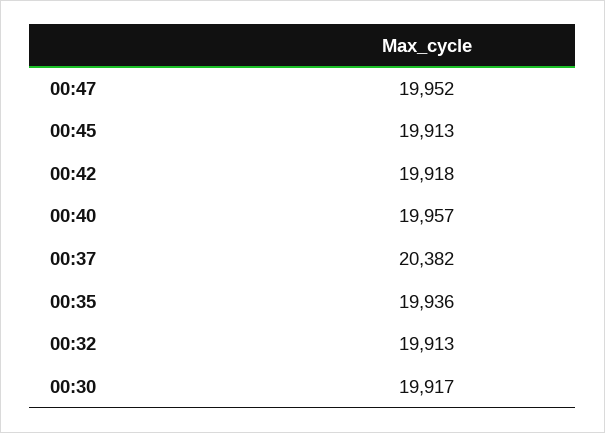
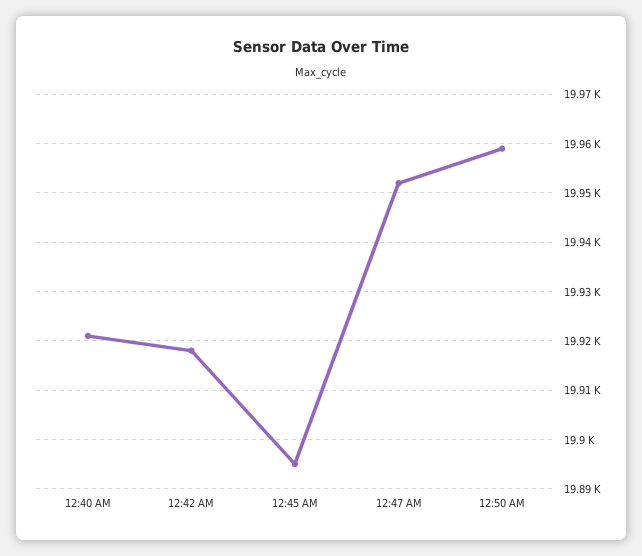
00:45: 19913 -> 19895
00:40: 19957 -> 19920
00:37: 20382 -> none
00:35: 19936 -> none
00:32: 19913 -> none
00:30: 19917 -> none
12:50 AM: none -> 19960

